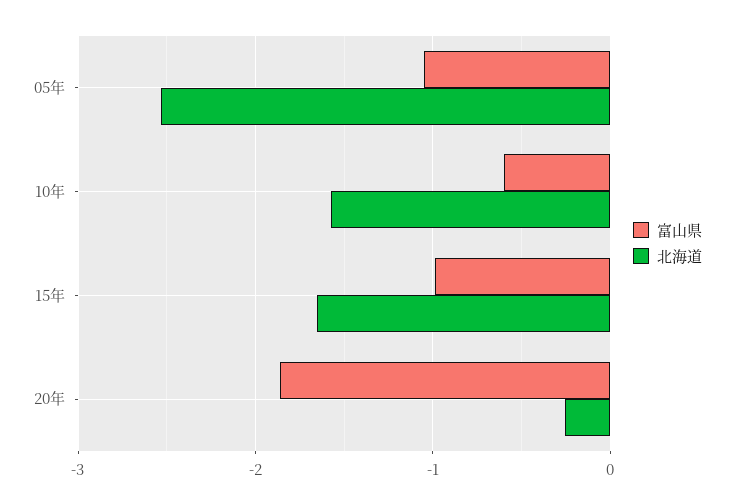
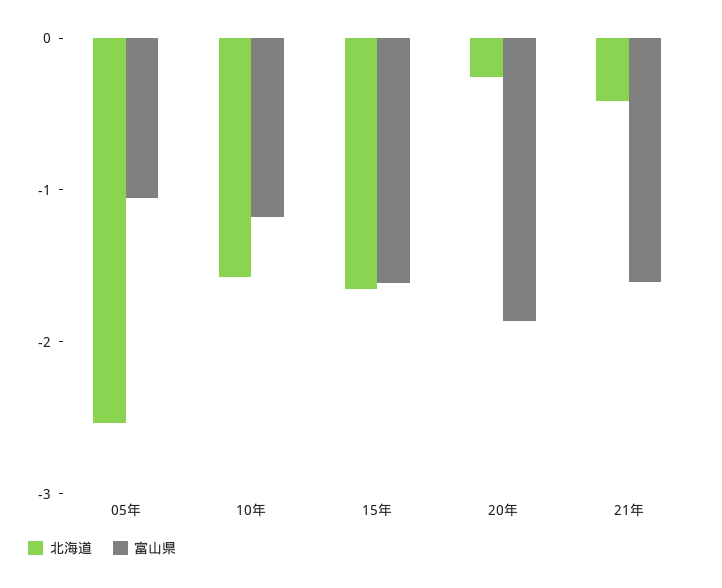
富山県, 10年: -0.6 -> -1.2
富山県, 15年: -1 -> -1.6
北海道, 21年: none -> -0.4
富山県, 21年: none -> -1.6

